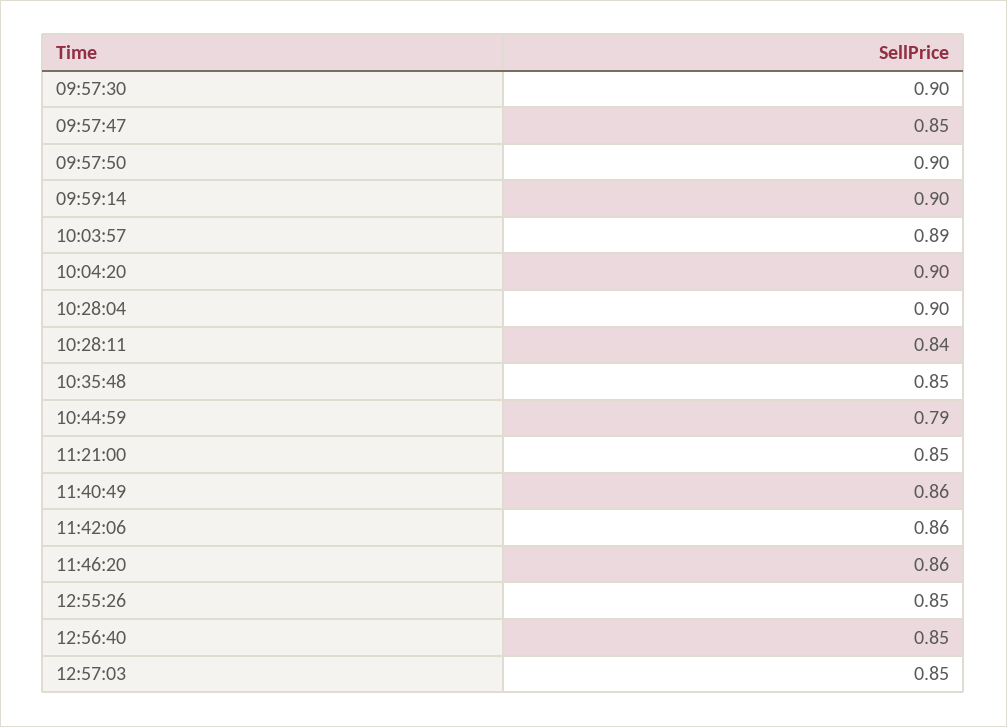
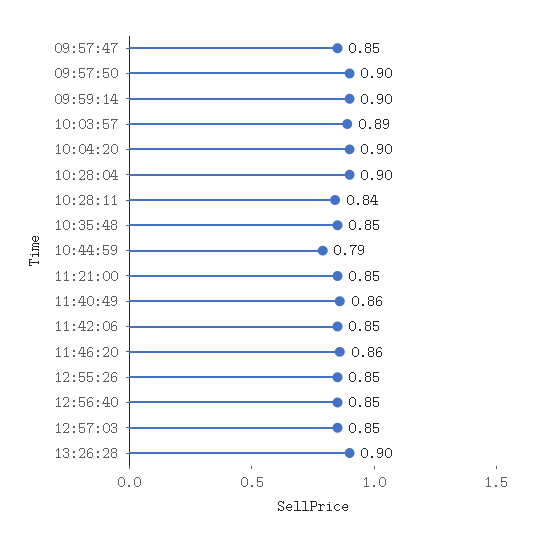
09:57:30: 0.9 -> none
11:42:06: 0.86 -> 0.85
13:26:28: none -> 0.9

